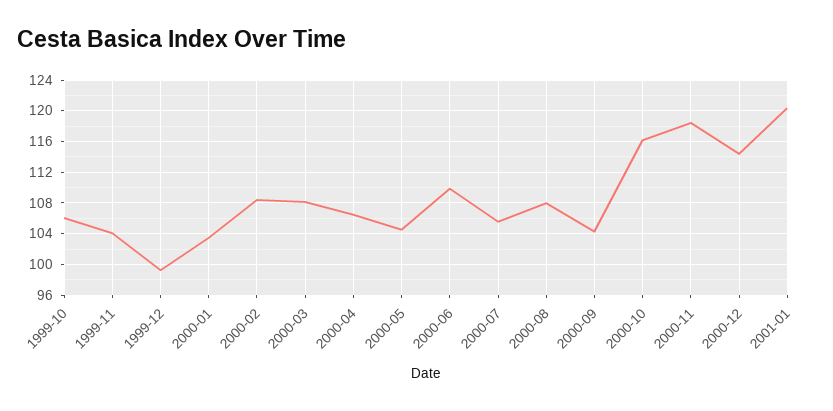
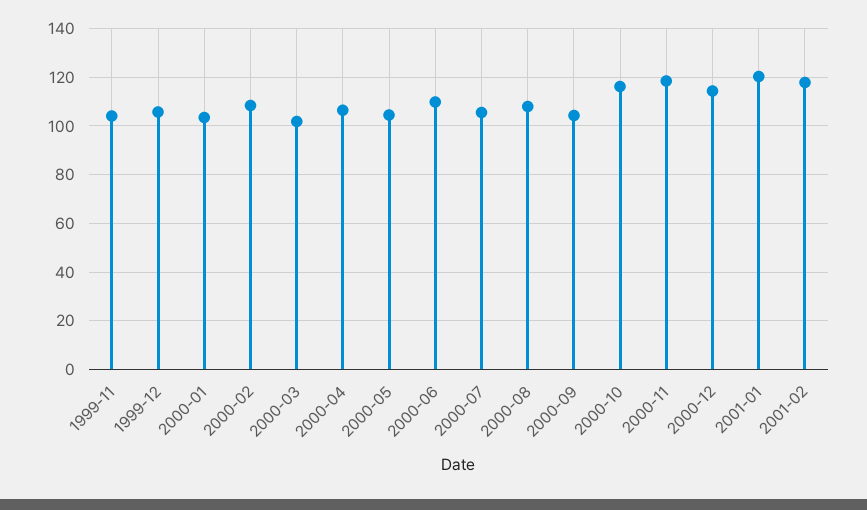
1999-10: 106 -> none
1999-12: 99 -> 105
2000-03: 108 -> 102.5
2001-02: none -> 117.5

